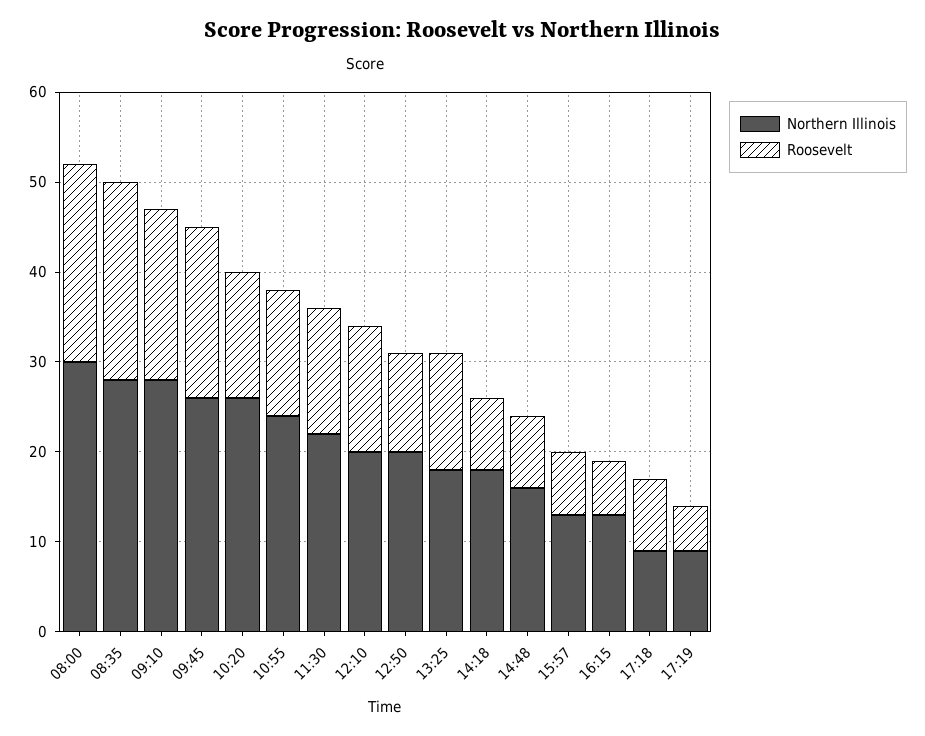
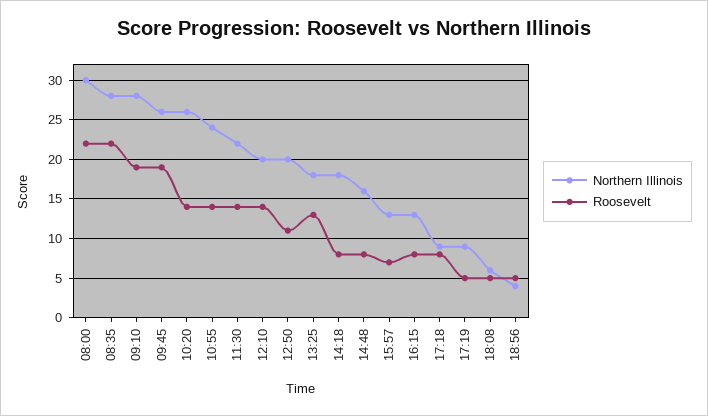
Roosevelt, 16:15: 6 -> 8
Northern Illinois, 18:08: none -> 6
Roosevelt, 18:08: none -> 5
Northern Illinois, 18:56: none -> 4
Roosevelt, 18:56: none -> 5

